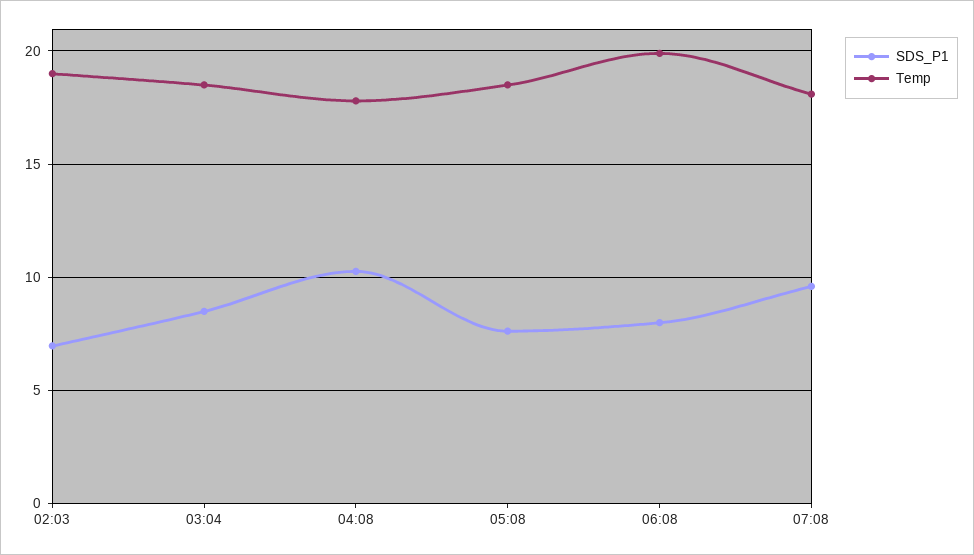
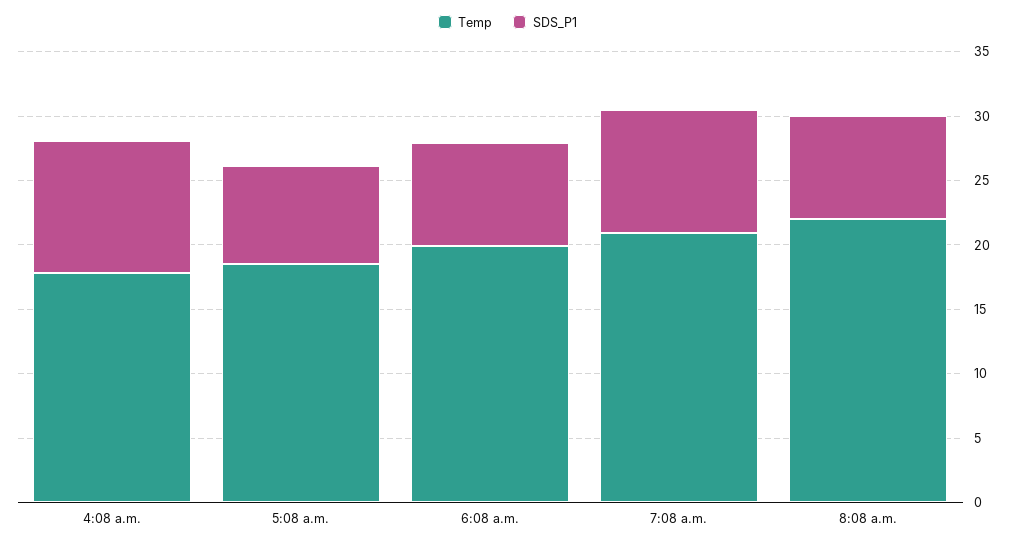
SDS_P1, 02:03: 7 -> none
Temp, 02:03: 19 -> none
SDS_P1, 03:04: 8.5 -> none
Temp, 03:04: 18.5 -> none
Temp, 07:08: 18 -> 21
Temp, 8:08 a.m.: none -> 22
SDS_P1, 8:08 a.m.: none -> 8

